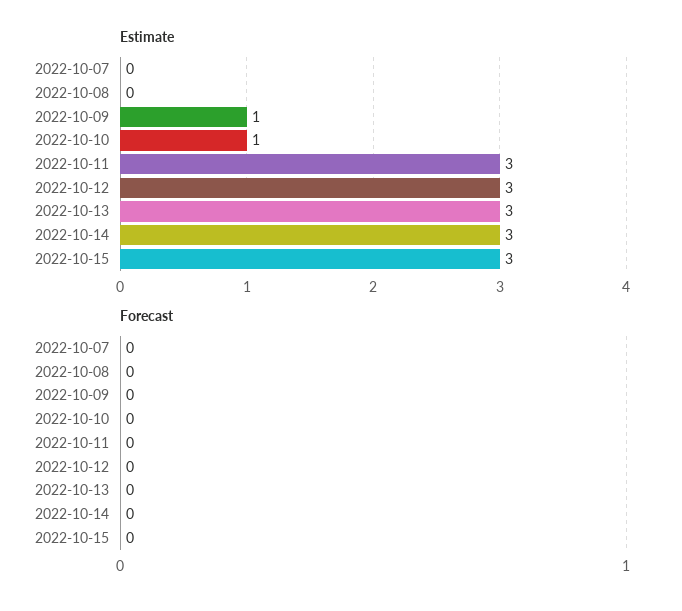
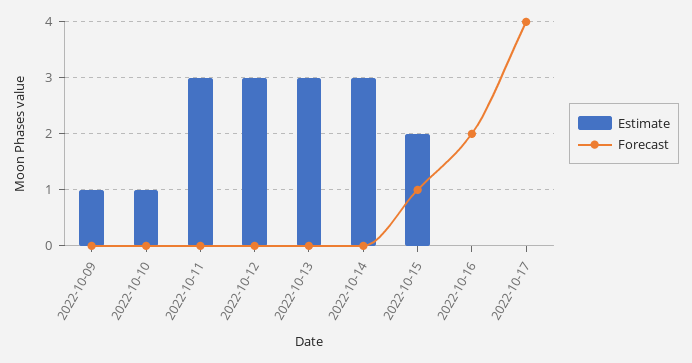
Estimate, 2022-10-07: 0 -> none
Estimate, 2022-10-08: 0 -> none
Estimate, 2022-10-15: 3 -> 2
Forecast, 2022-10-07: 0 -> none
Forecast, 2022-10-08: 0 -> none
Forecast, 2022-10-15: 0 -> 1
Estimate, 2022-10-16: none -> 0
Forecast, 2022-10-16: none -> 2
Estimate, 2022-10-17: none -> 0
Forecast, 2022-10-17: none -> 4

